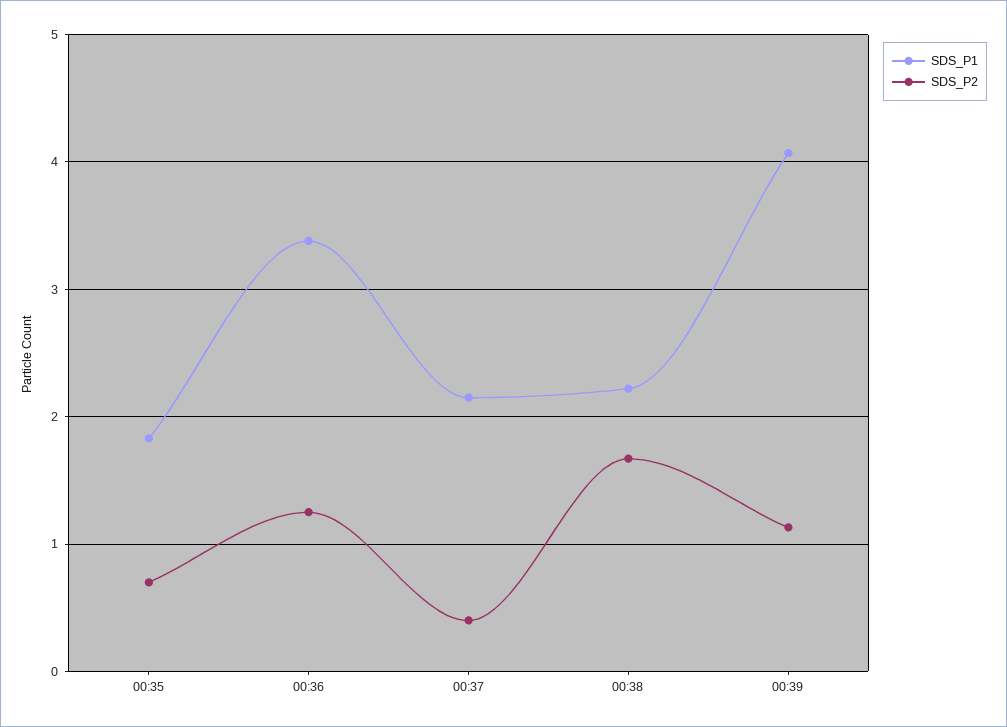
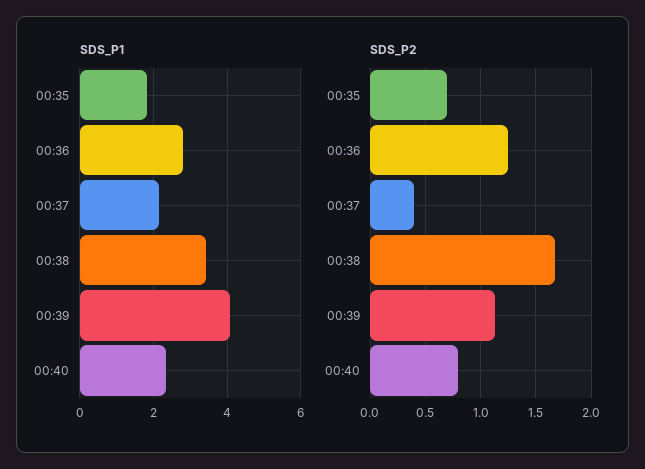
SDS_P1, 00:36: 3.4 -> 2.8
SDS_P1, 00:38: 2.2 -> 3.4
SDS_P1, 00:40: none -> 2.4
SDS_P2, 00:40: none -> 0.8

